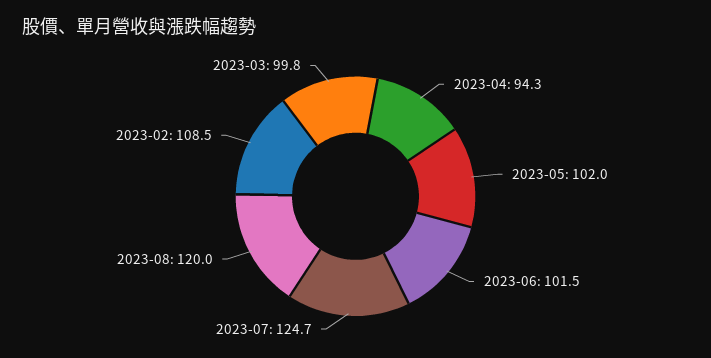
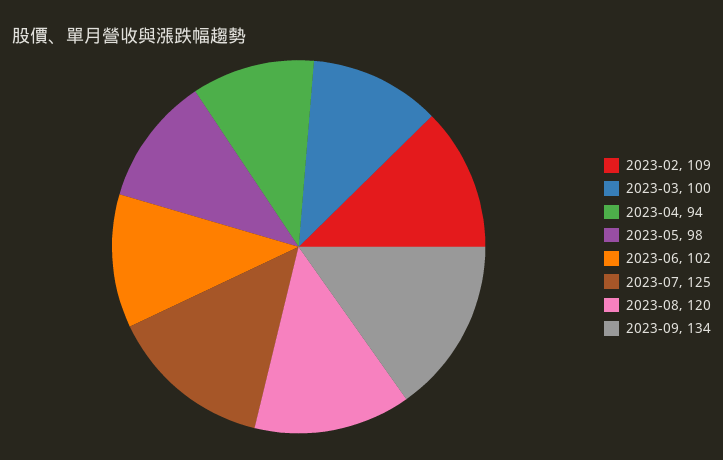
2023-05: 102 -> 98
2023-09: none -> 134

